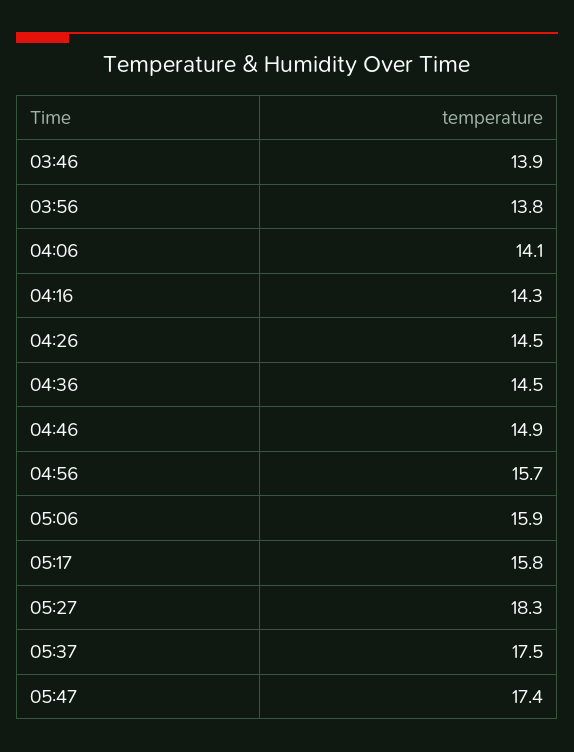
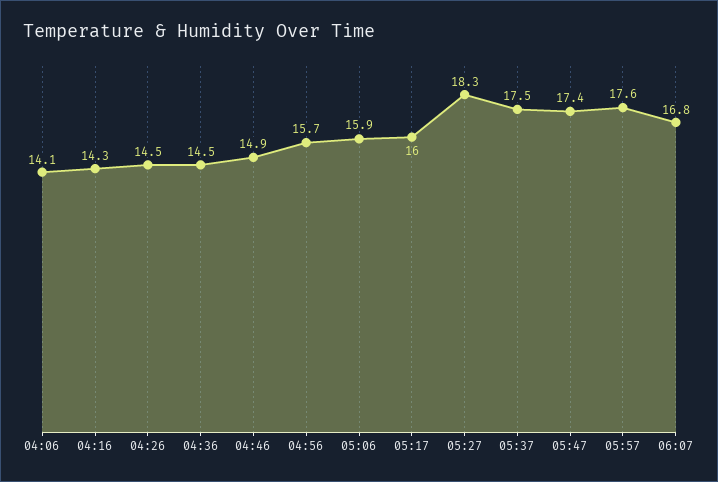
03:46: 13.9 -> none
03:56: 13.8 -> none
05:17: 15.8 -> 16
05:57: none -> 17.6
06:07: none -> 16.8

